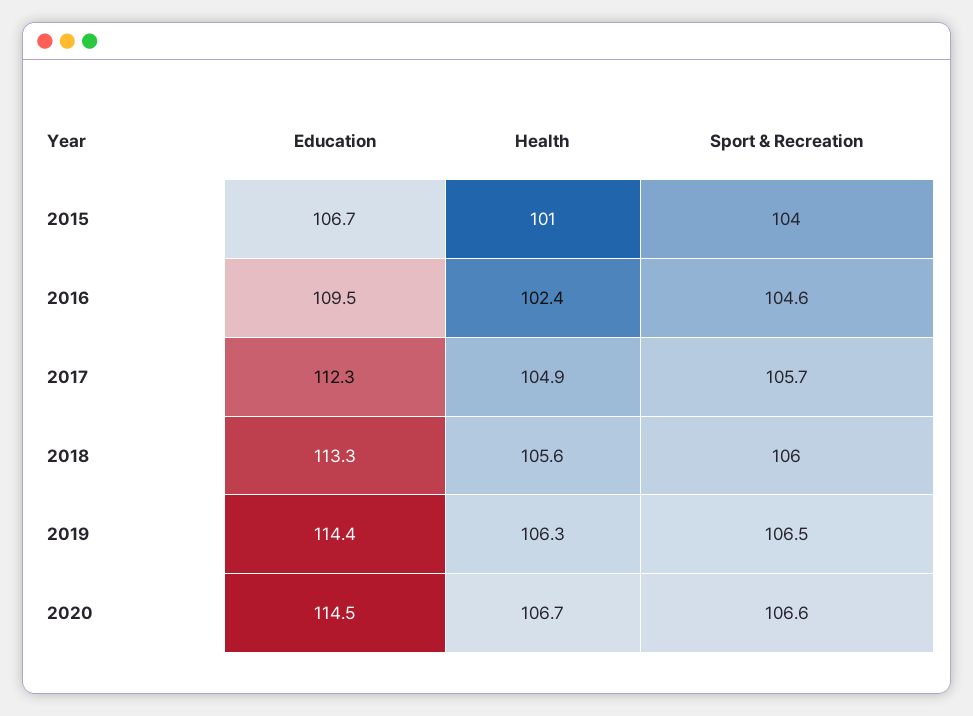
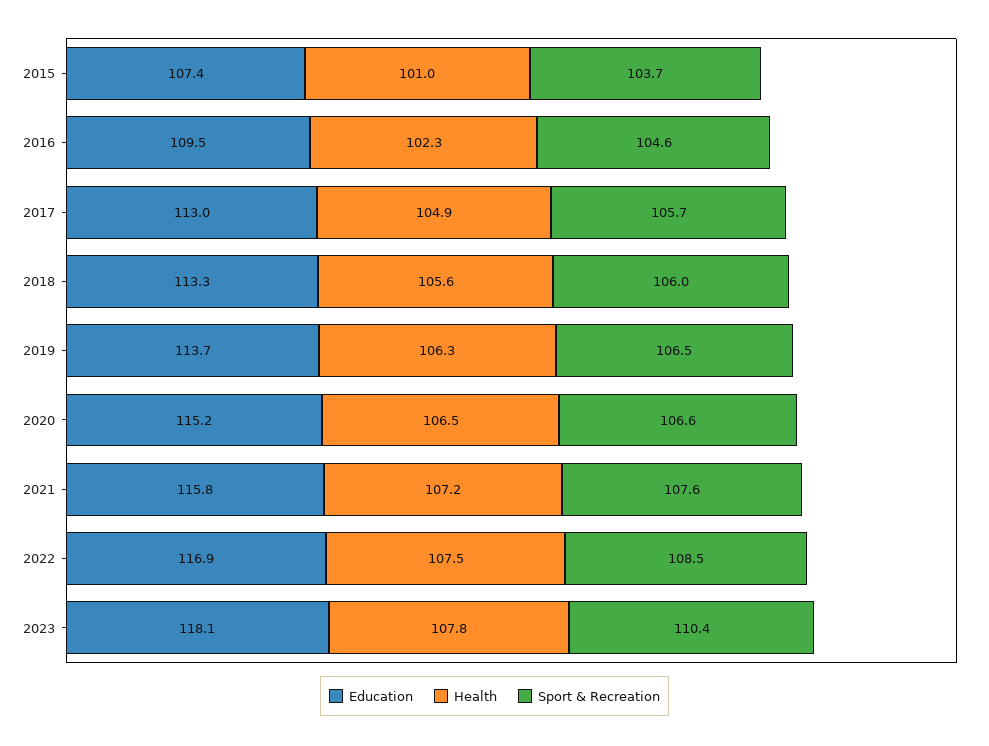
Education, 2015: 106.7 -> 107.4
Sport & Recreation, 2015: 104 -> 103.7
Health, 2016: 102.4 -> 102.3
Education, 2017: 112.3 -> 113
Education, 2019: 114.4 -> 113.7
Education, 2020: 114.5 -> 115.2
Health, 2020: 106.7 -> 106.5
Education, 2021: none -> 115.8
Health, 2021: none -> 107.2
Sport & Recreation, 2021: none -> 107.6
Education, 2022: none -> 116.9
Health, 2022: none -> 107.5
Sport & Recreation, 2022: none -> 108.5
Education, 2023: none -> 118.1
Health, 2023: none -> 107.8
Sport & Recreation, 2023: none -> 110.4

